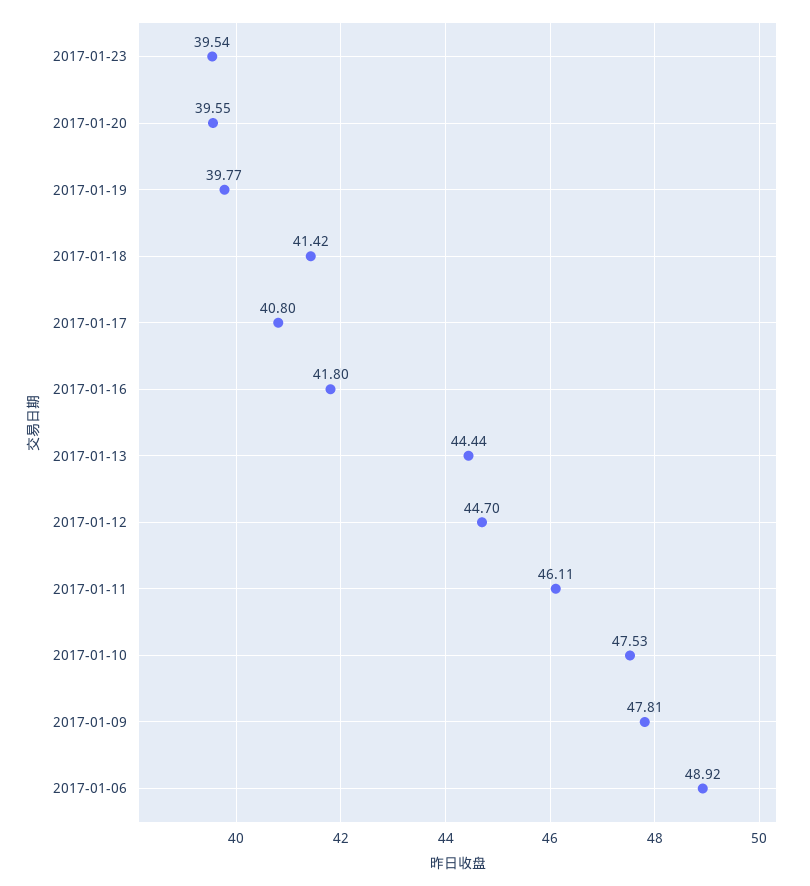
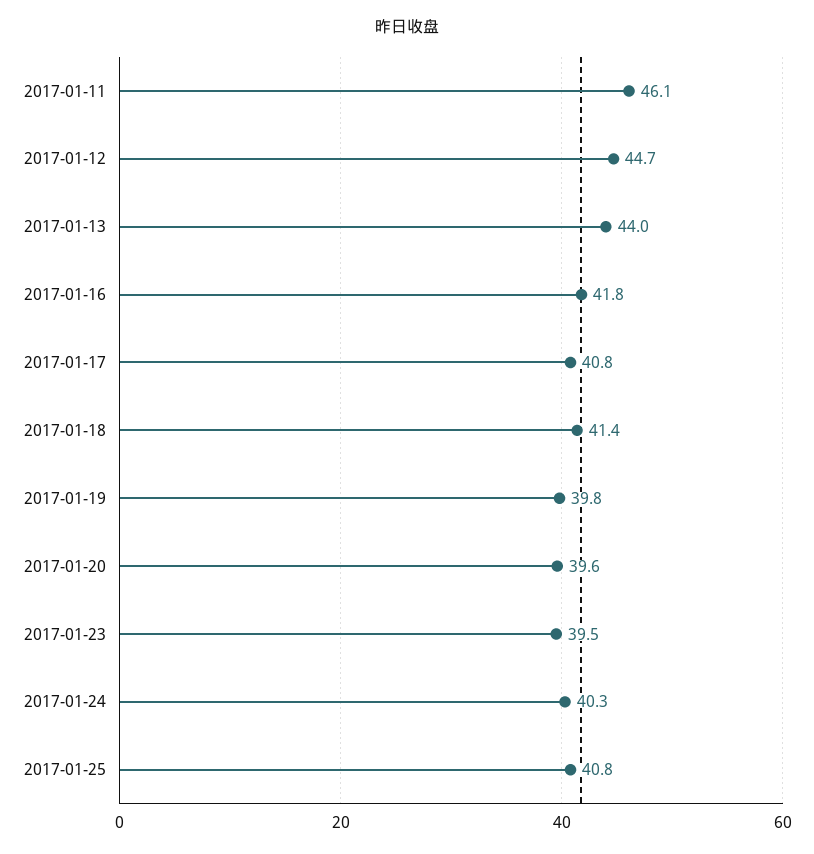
2017-01-13: 44.44 -> 44
2017-01-10: 47.53 -> none
2017-01-09: 47.81 -> none
2017-01-06: 48.92 -> none
2017-01-24: none -> 40.3
2017-01-25: none -> 40.8

